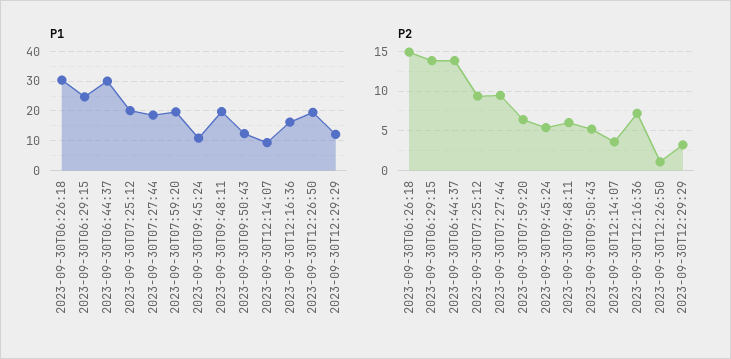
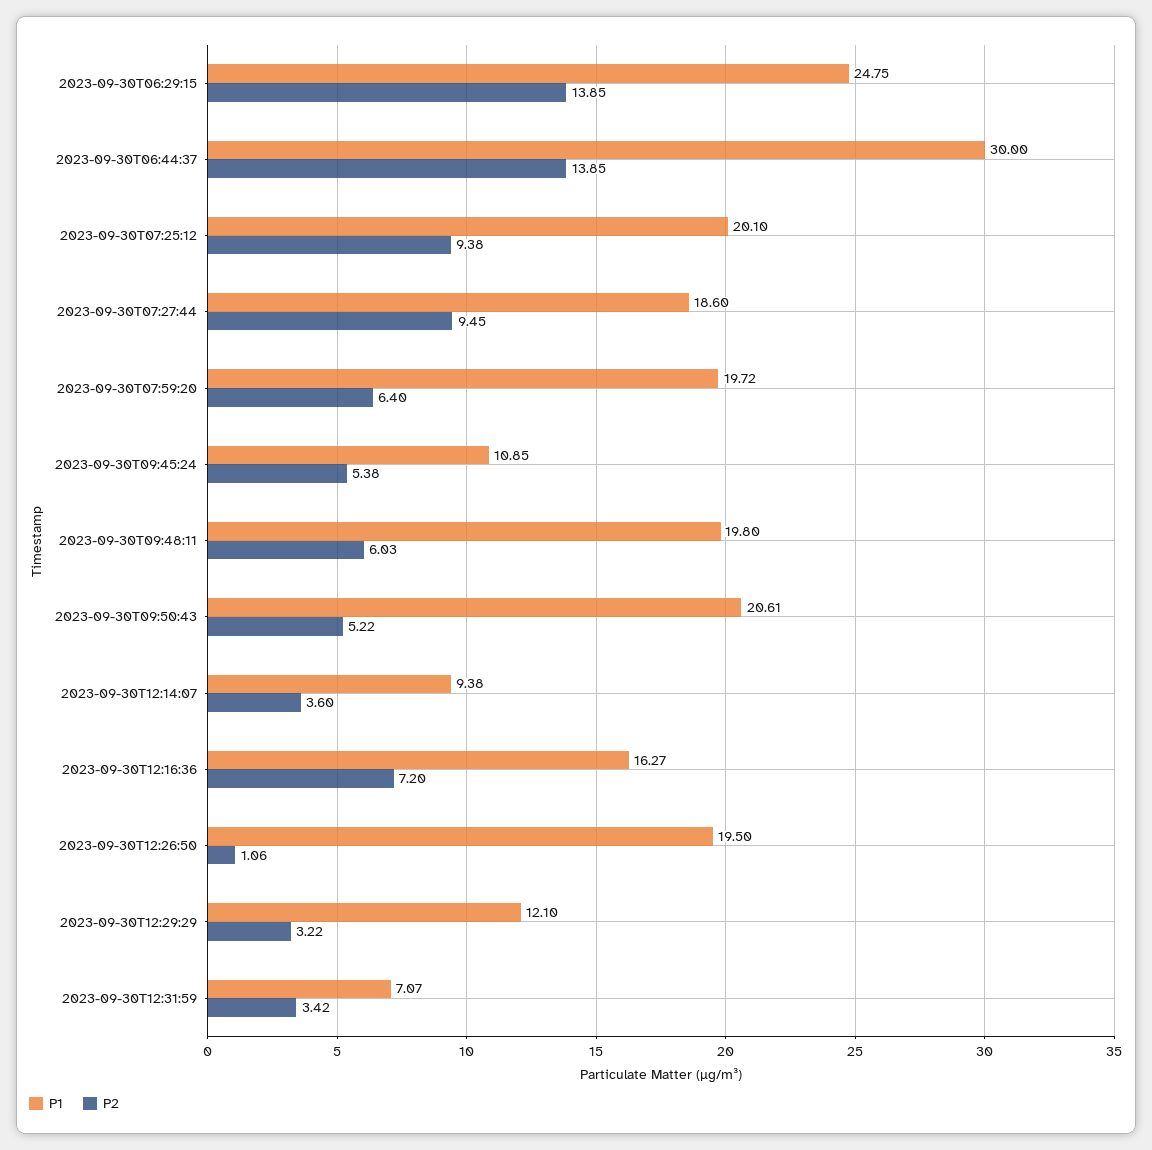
P1, 2023-09-30T06:26:18: 30 -> none
P1, 2023-09-30T09:50:43: 12.5 -> 20.61
P2, 2023-09-30T06:26:18: 15 -> none
P1, 2023-09-30T12:31:59: none -> 7.07
P2, 2023-09-30T12:31:59: none -> 3.42

